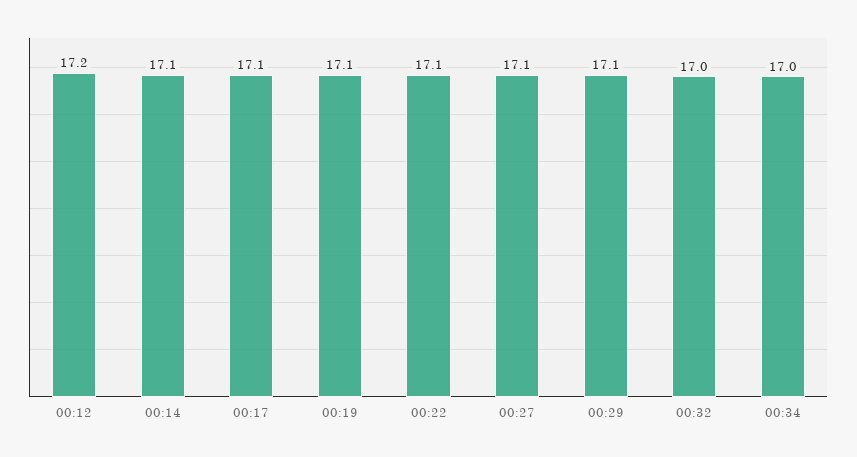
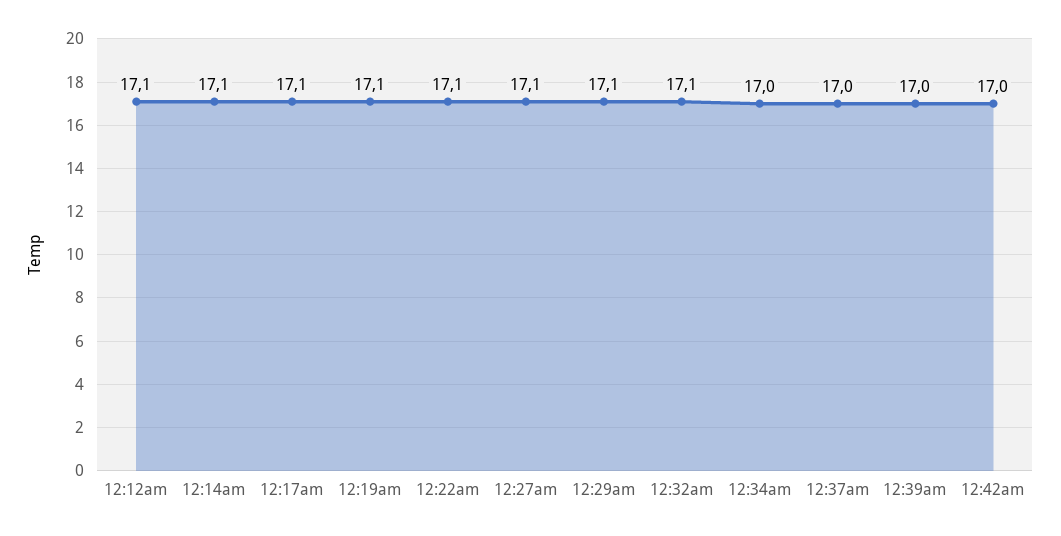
00:12: 17.2 -> 17.1
00:32: 17 -> 17.1
12:37am: none -> 17
12:39am: none -> 17
12:42am: none -> 17

